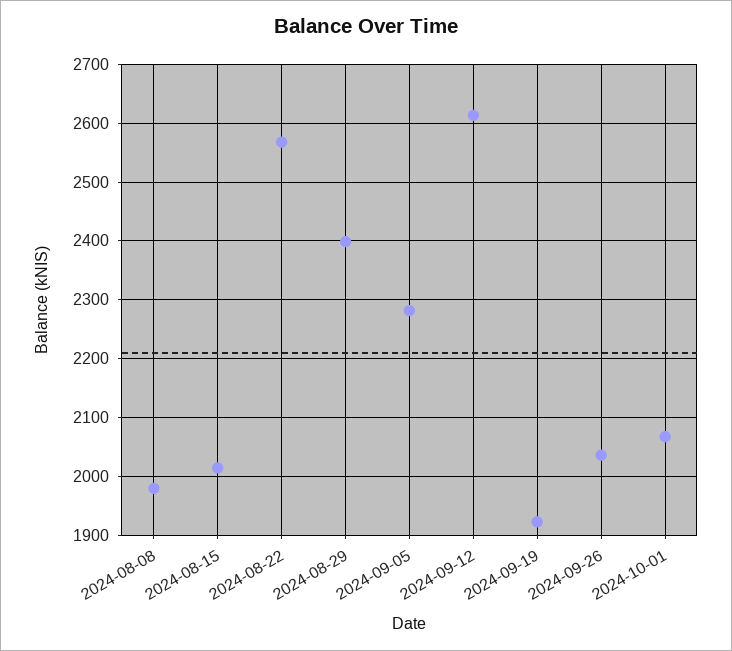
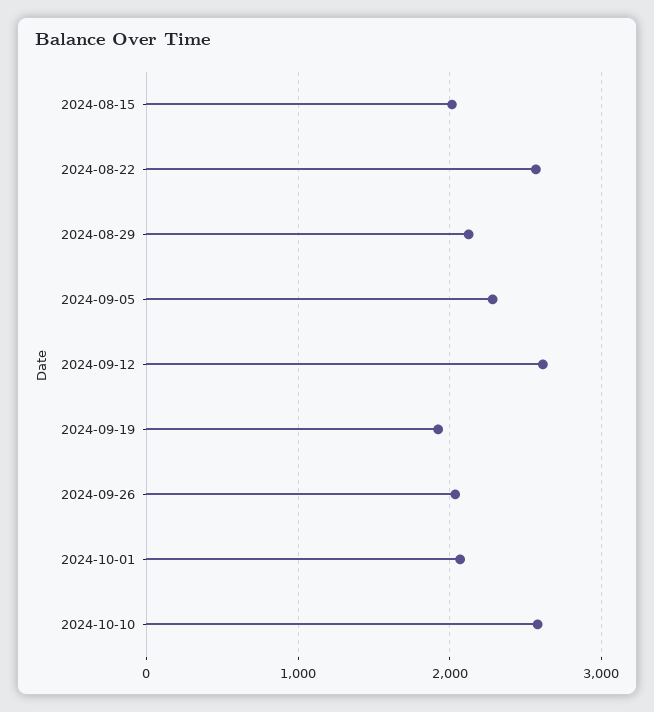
2024-08-08: 1980 -> none
2024-08-29: 2400 -> 2100
2024-10-10: none -> 2600

